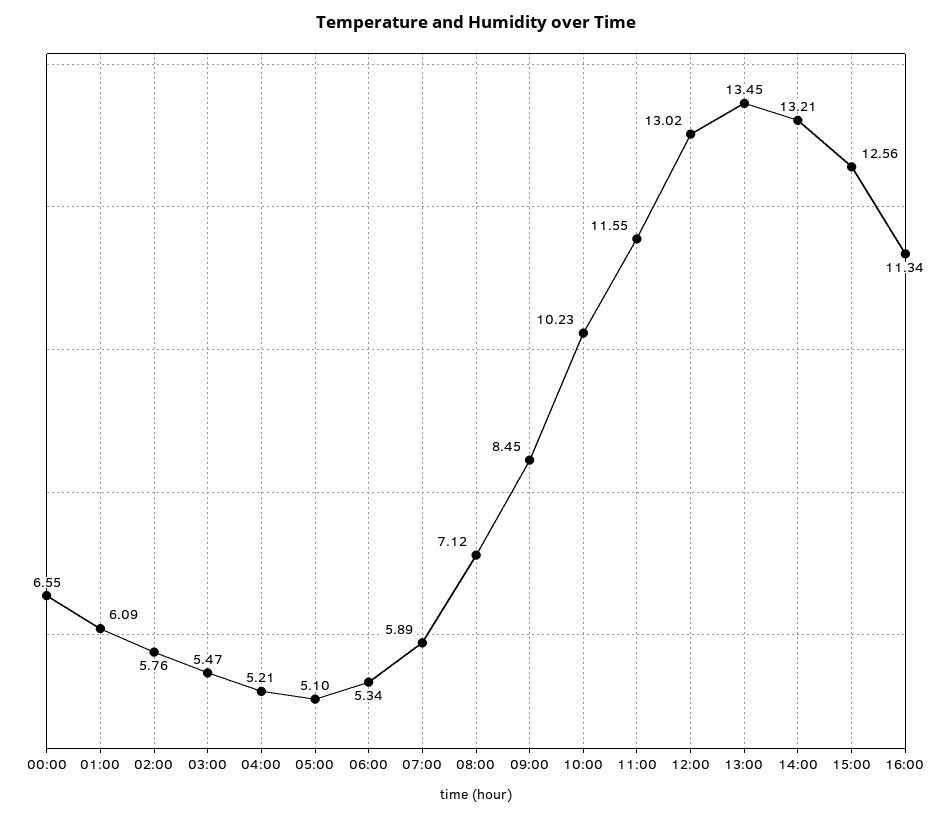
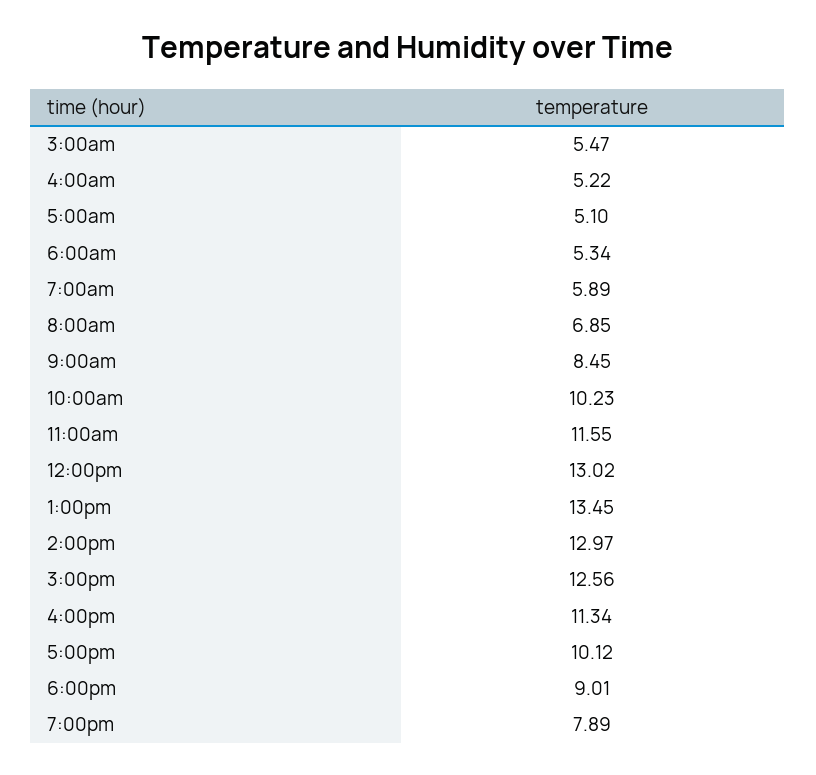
00:00: 6.55 -> none
01:00: 6.09 -> none
02:00: 5.76 -> none
04:00: 5.21 -> 5.22
08:00: 7.12 -> 6.85
14:00: 13.21 -> 12.97
5:00pm: none -> 10.12
6:00pm: none -> 9.01
7:00pm: none -> 7.89

